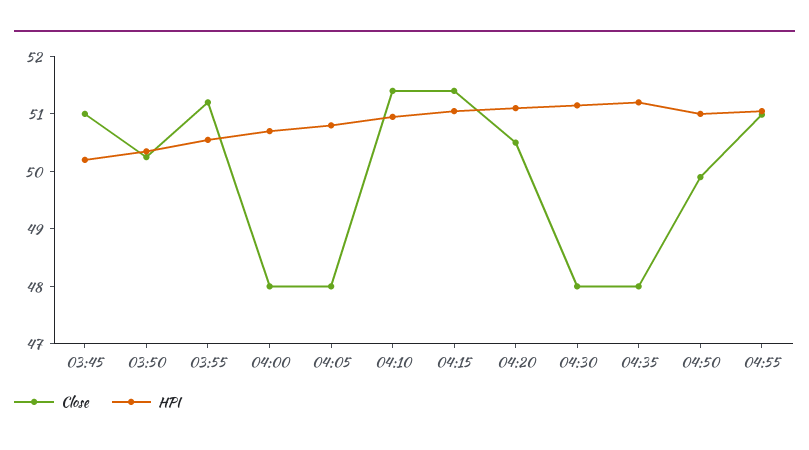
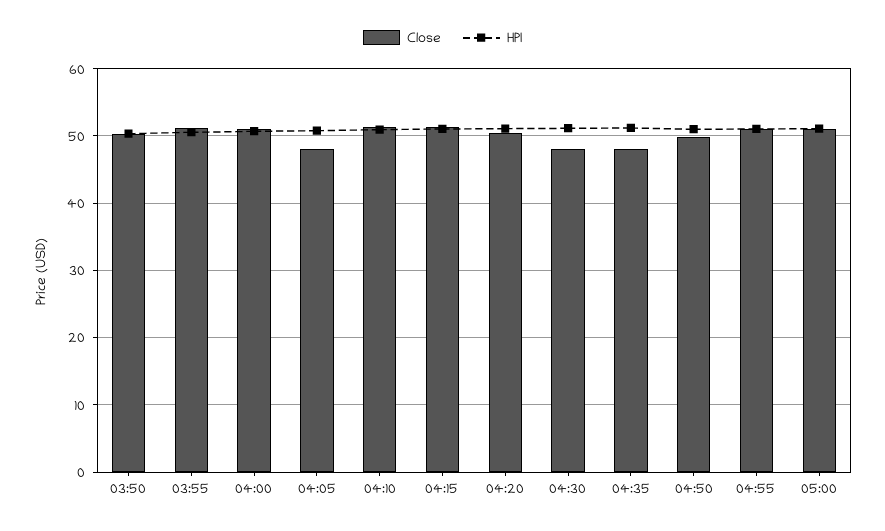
Close, 03:45: 51 -> none
HPI, 03:45: 50.2 -> none
Close, 04:00: 48 -> 51
Close, 05:00: none -> 51
HPI, 05:00: none -> 51

